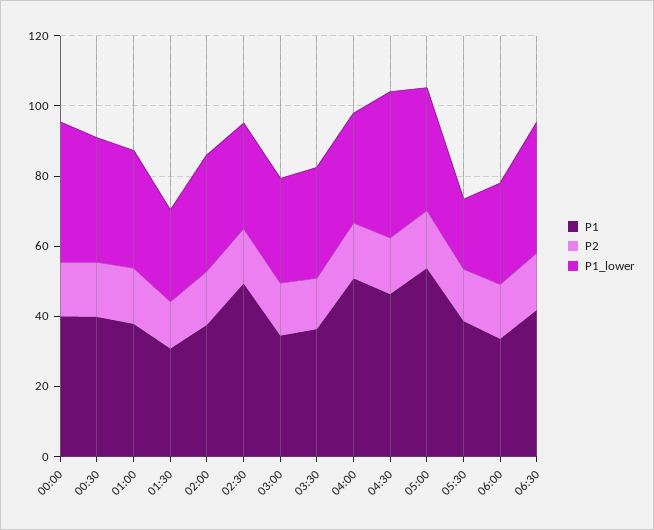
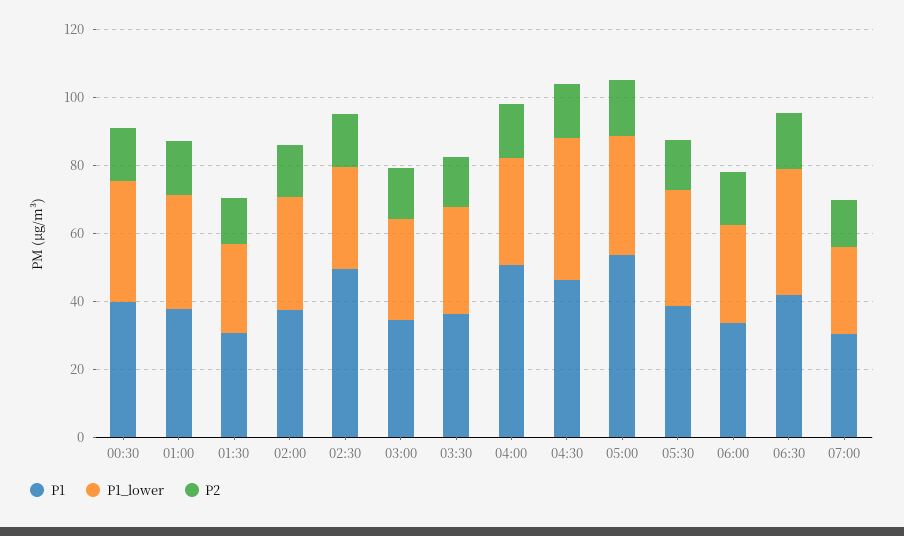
P1, 00:00: 40 -> none
P2, 00:00: 15 -> none
P1_lower, 00:00: 40 -> none
P1_lower, 05:30: 20 -> 35
P1, 07:00: none -> 30
P1_lower, 07:00: none -> 25
P2, 07:00: none -> 15

